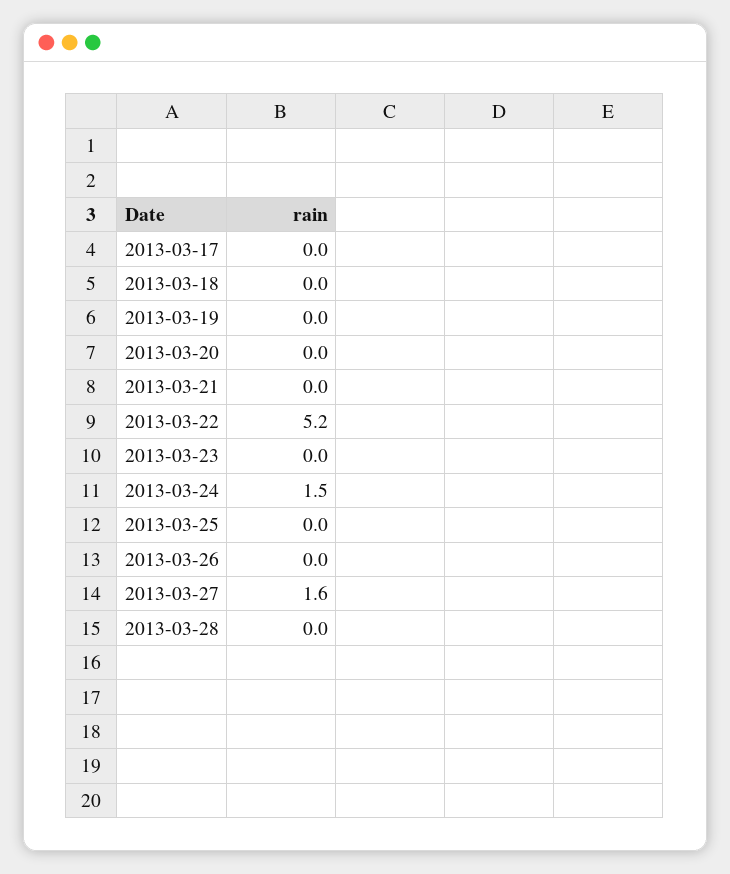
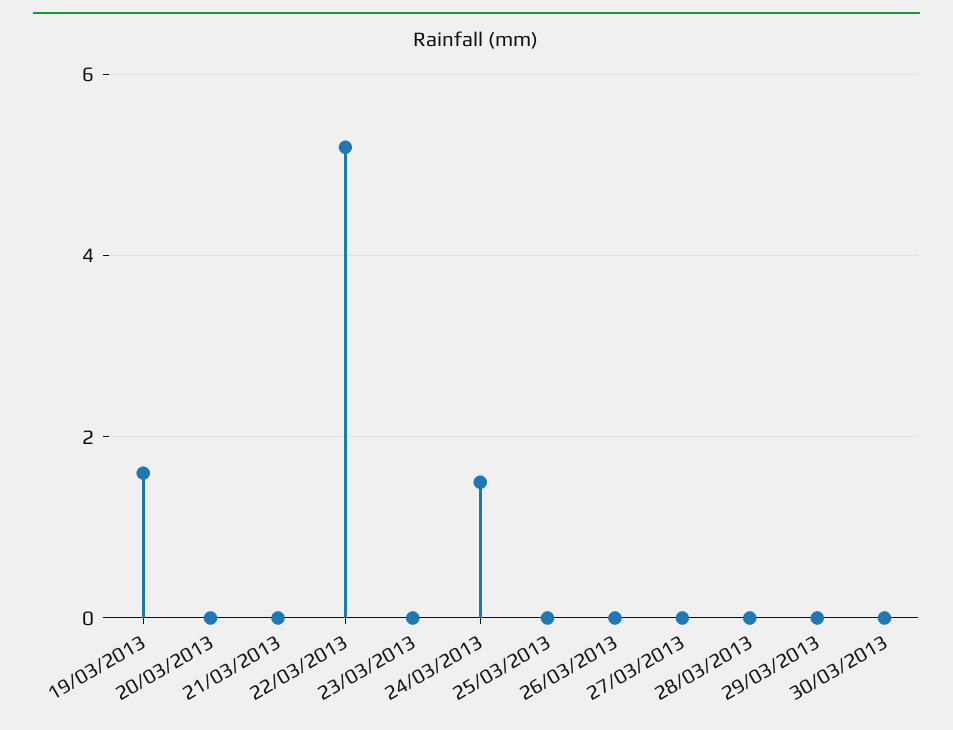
2013-03-17: 0 -> none
2013-03-18: 0 -> none
2013-03-19: 0 -> 1.5
2013-03-27: 1.6 -> 0
29/03/2013: none -> 0
30/03/2013: none -> 0

